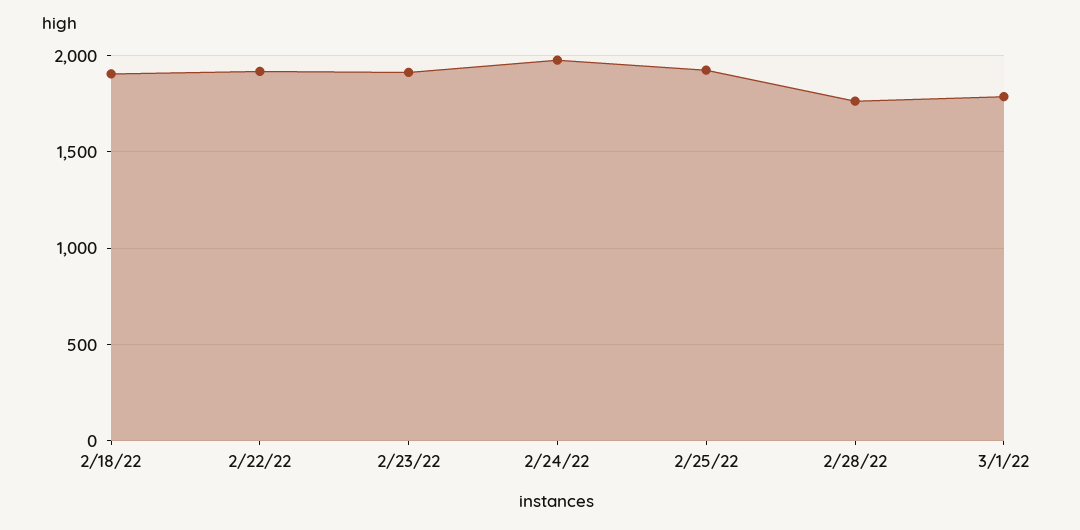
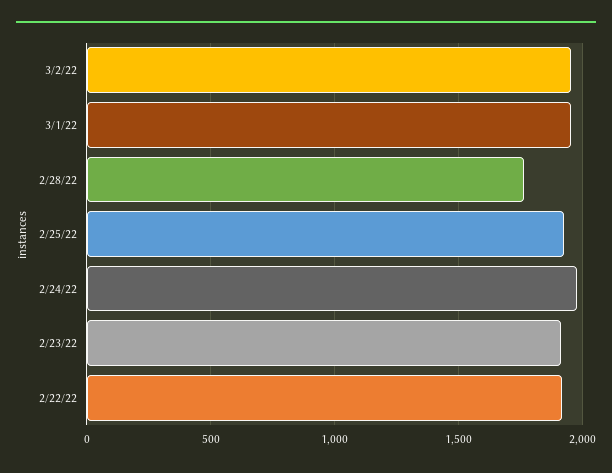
2/18/22: 1900 -> none
3/1/22: 1800 -> 1950
3/2/22: none -> 1950

